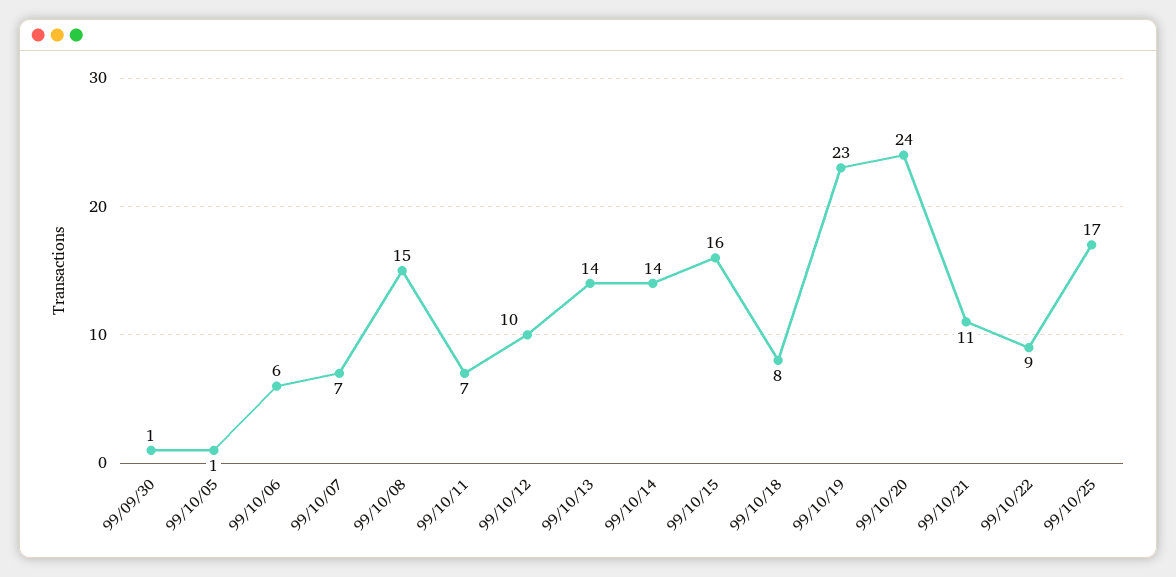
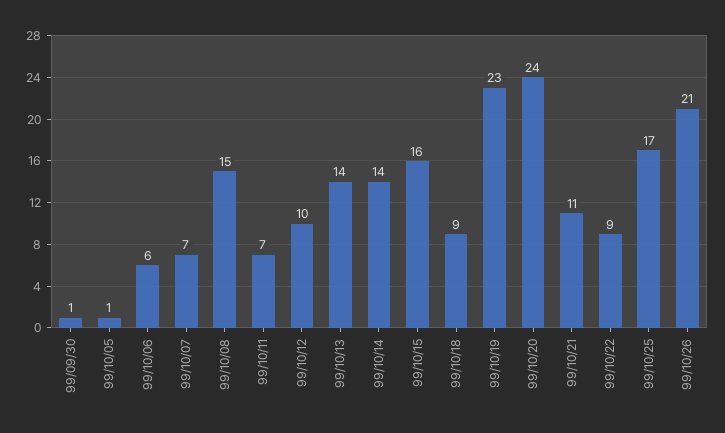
99/10/18: 8 -> 9
99/10/26: none -> 21

